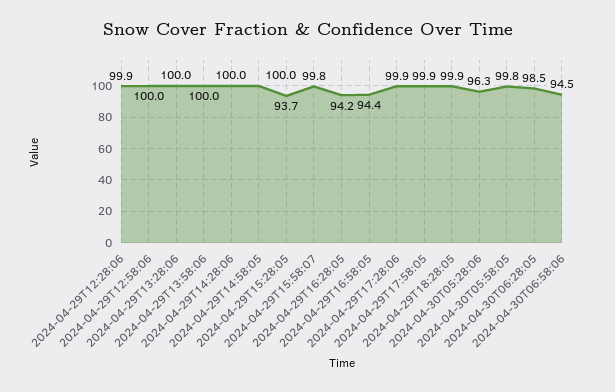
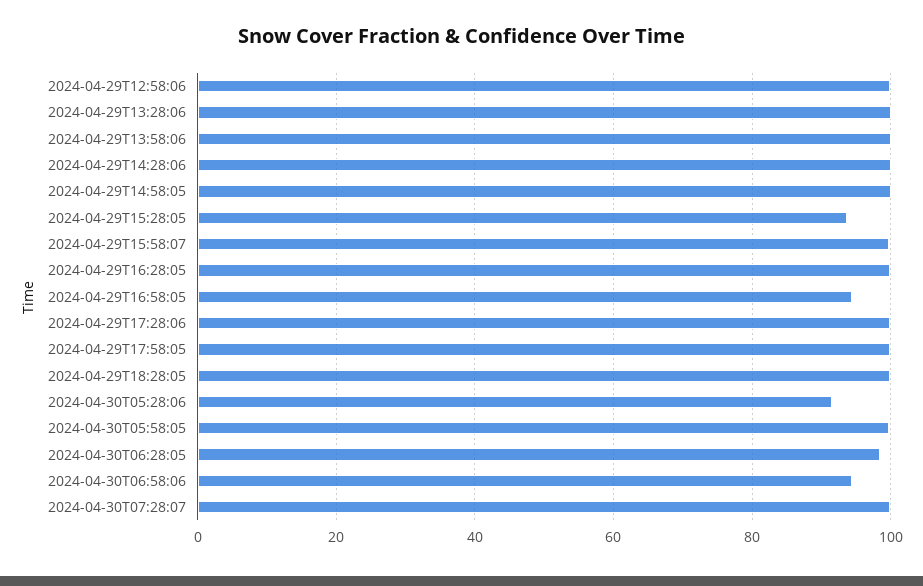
2024-04-29T12:28:06: 99.9 -> none
2024-04-29T16:28:05: 94.2 -> 100
2024-04-30T05:28:06: 96.3 -> 92
2024-04-30T07:28:07: none -> 100

